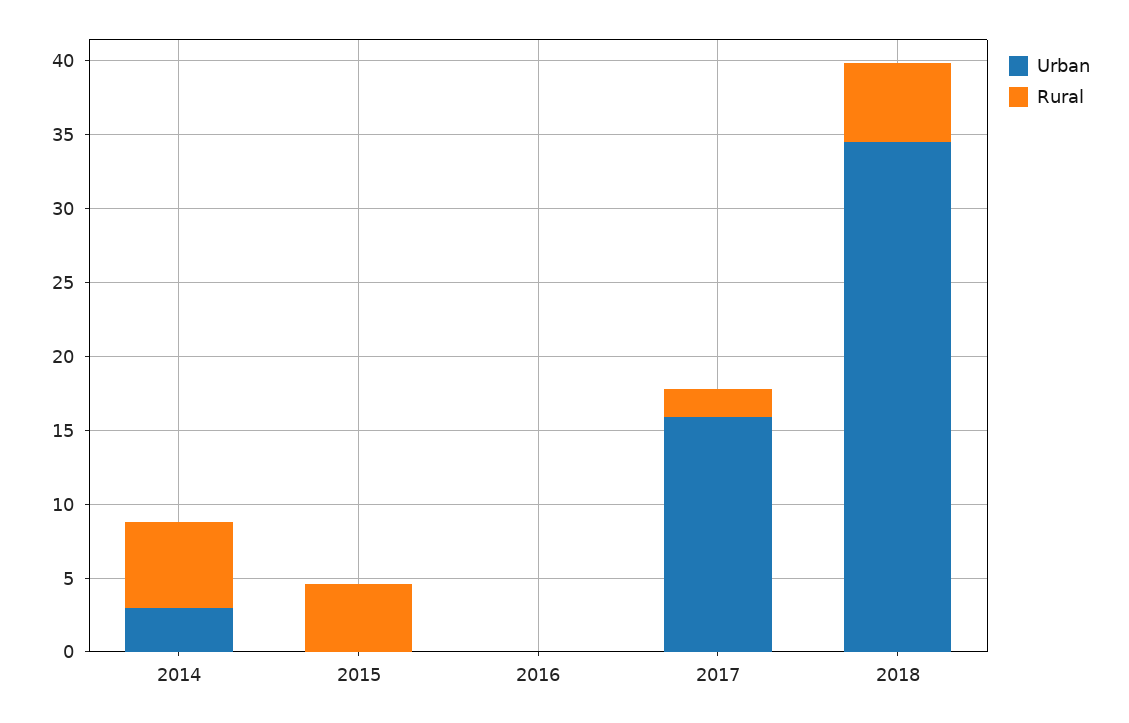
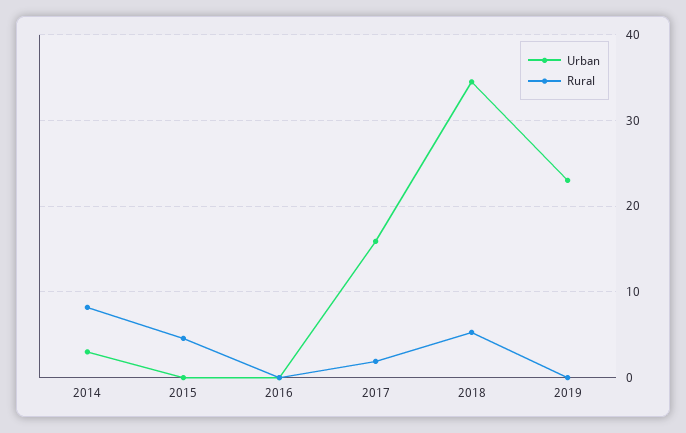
Rural, 2014: 6 -> 8
Urban, 2019: none -> 23
Rural, 2019: none -> 0

